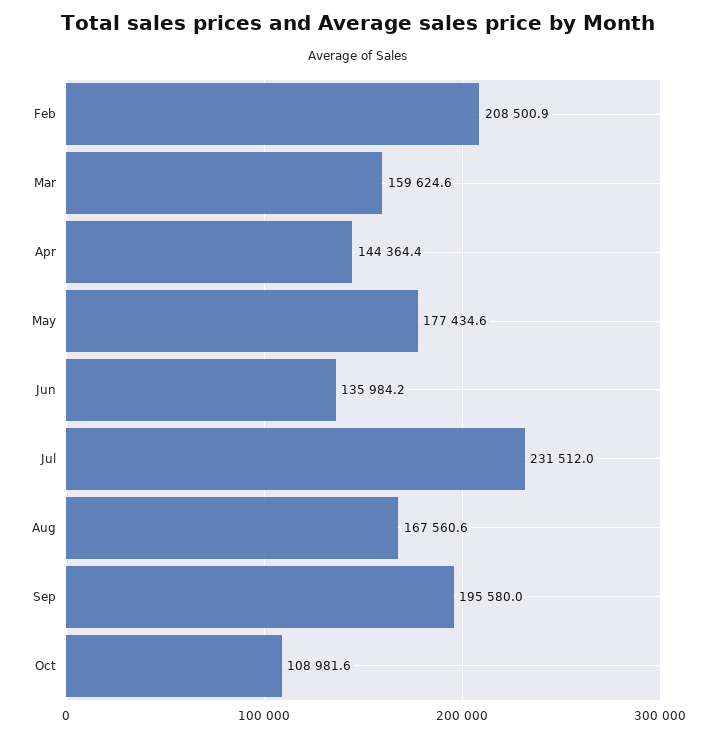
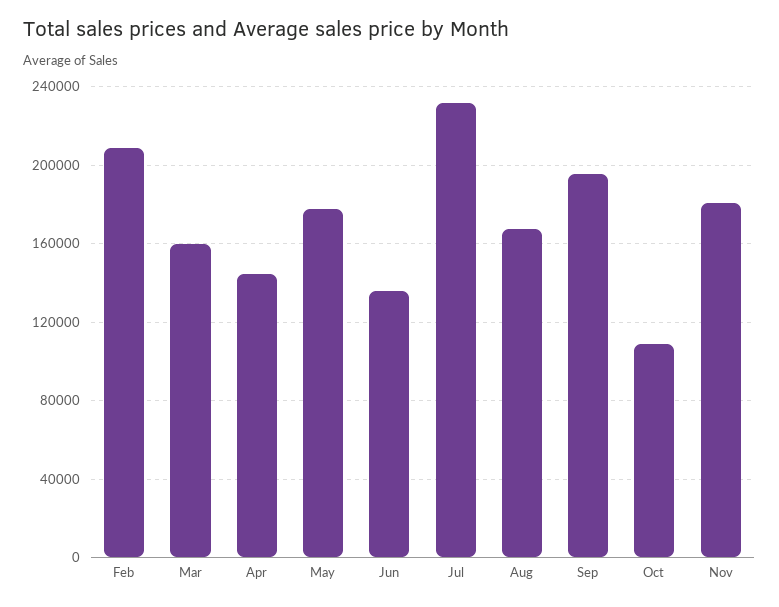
Nov: none -> 180000

